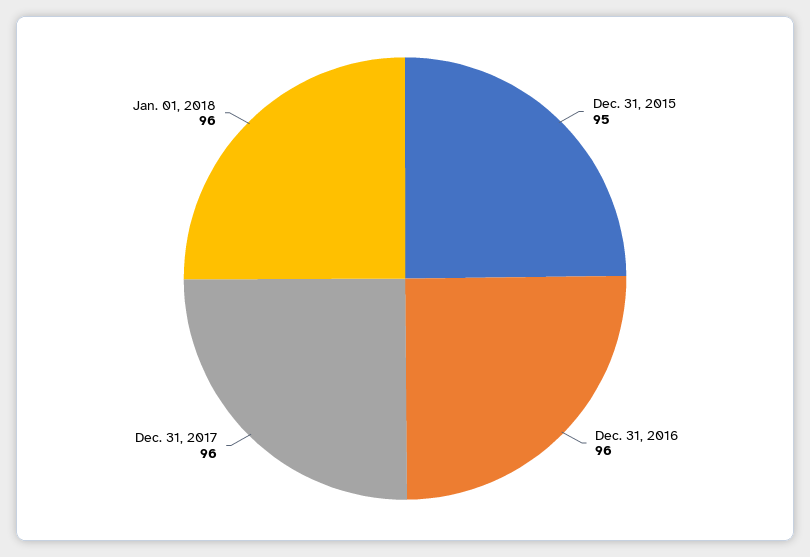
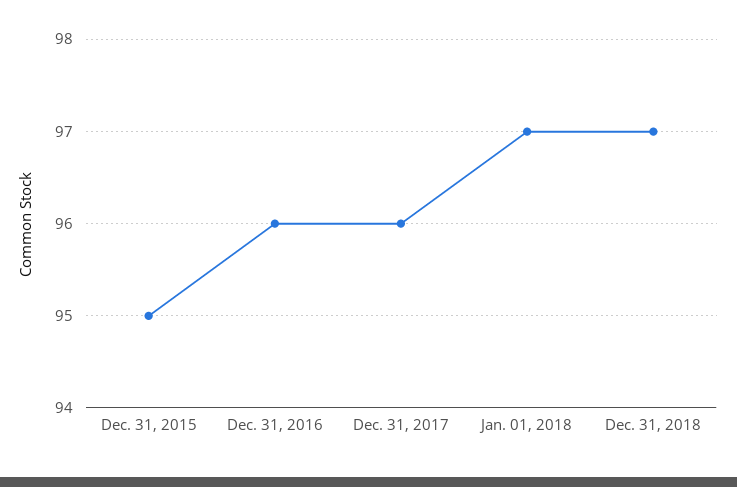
Jan. 01, 2018: 96 -> 97
Dec. 31, 2018: none -> 97

